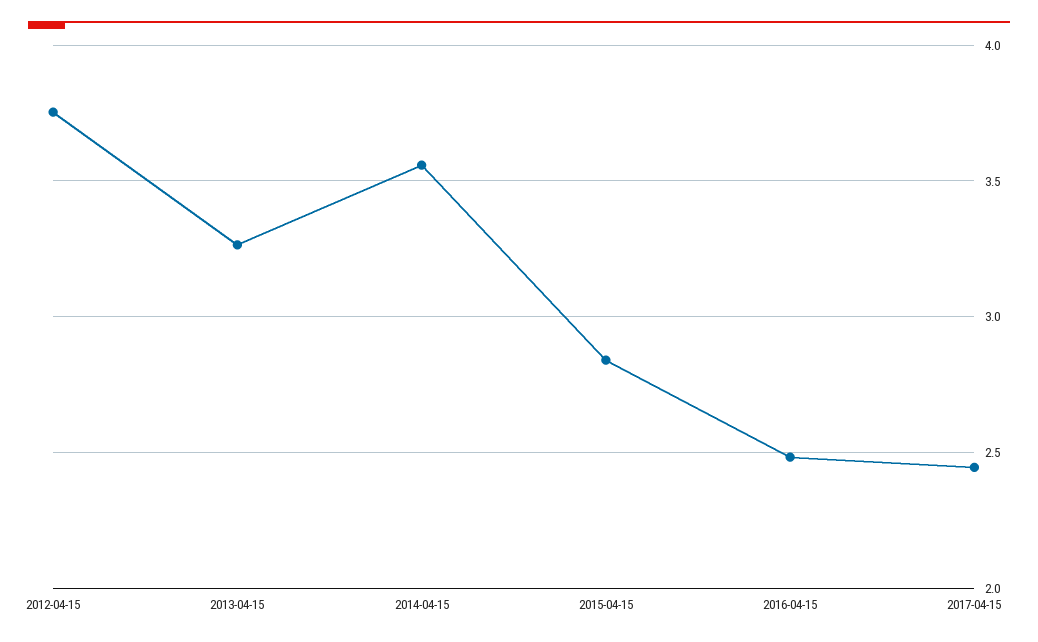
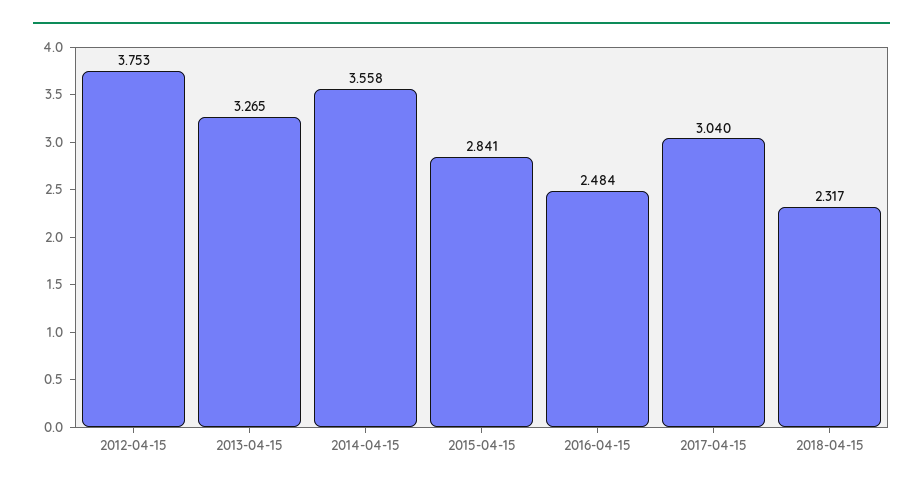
2017-04-15: 2.45 -> 3.04
2018-04-15: none -> 2.317

